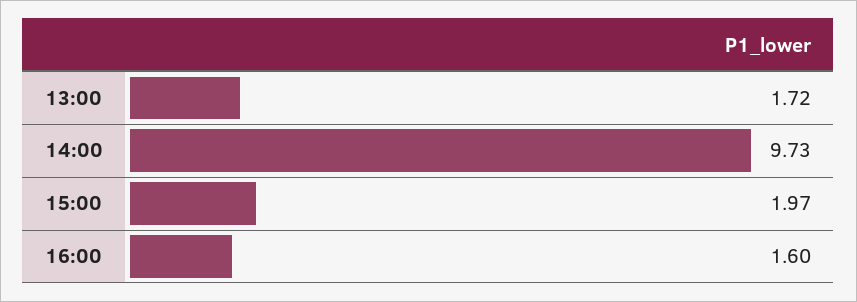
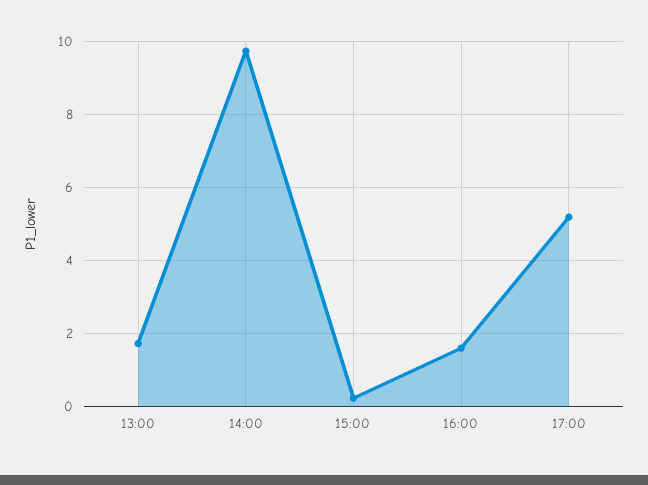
15:00: 1.97 -> 0.2
17:00: none -> 5.2

